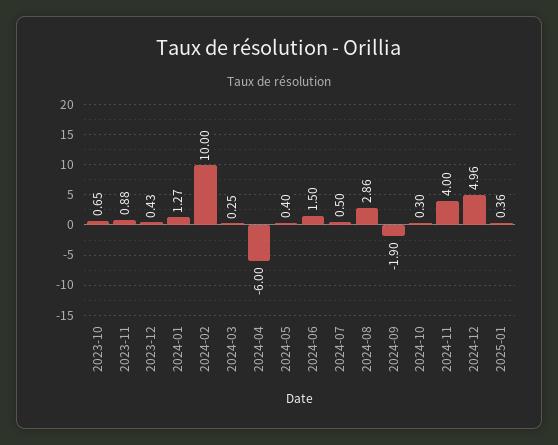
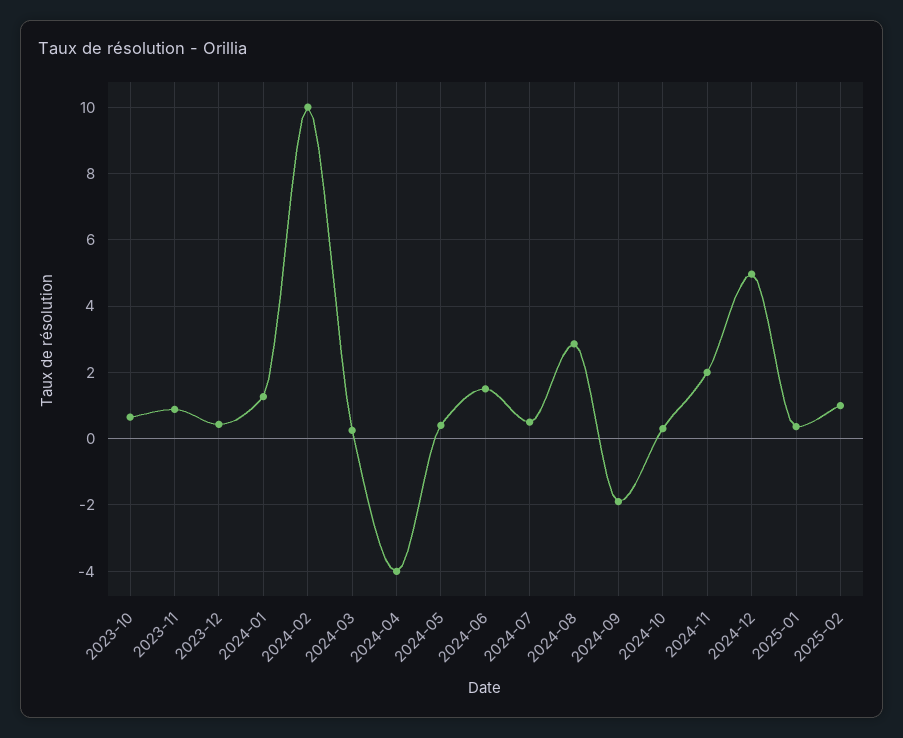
2024-04: -6 -> -4
2024-11: 4 -> 2
2025-02: none -> 1

